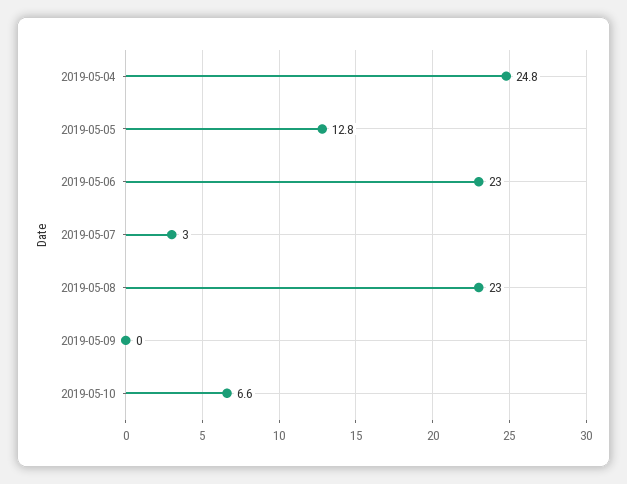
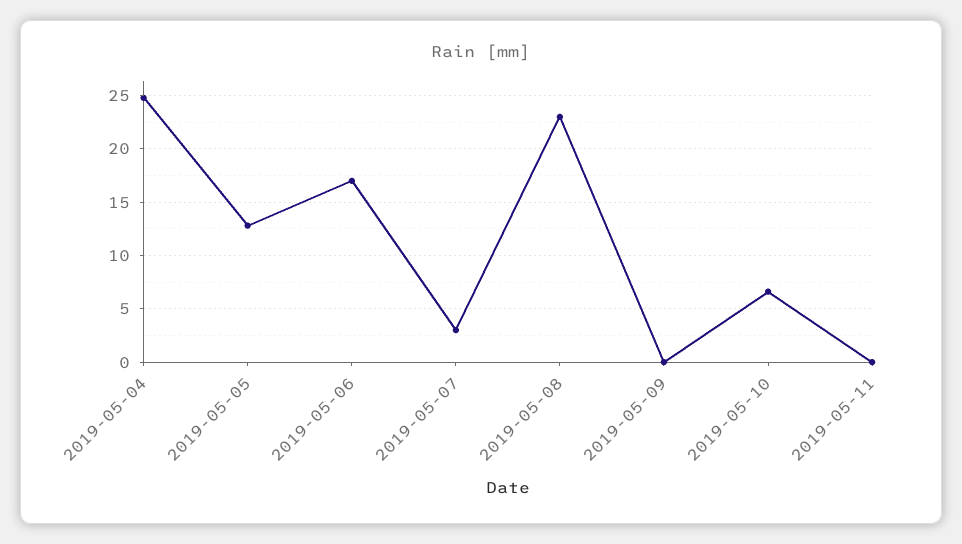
2019-05-06: 23 -> 17
2019-05-11: none -> 0

